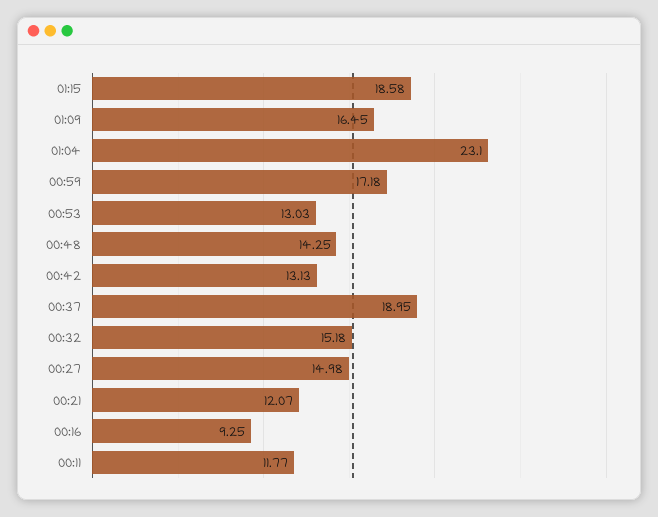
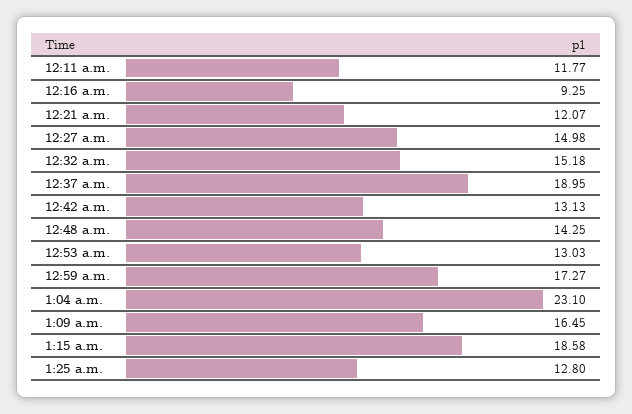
00:59: 17.18 -> 17.27
1:25 a.m.: none -> 12.8

